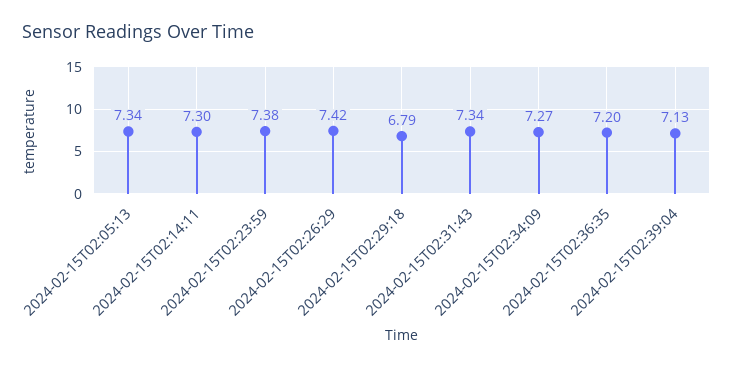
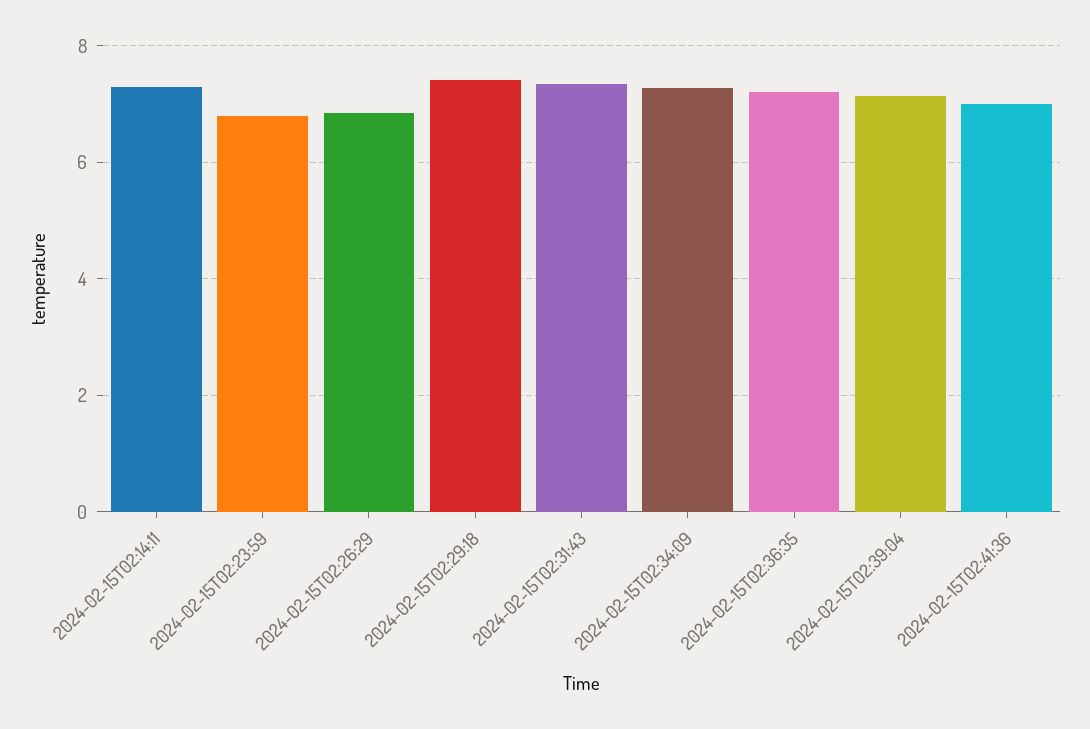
2024-02-15T02:05:13: 7.34 -> none
2024-02-15T02:23:59: 7.38 -> 6.8
2024-02-15T02:26:29: 7.42 -> 6.8
2024-02-15T02:29:18: 6.79 -> 7.4
2024-02-15T02:41:36: none -> 7

